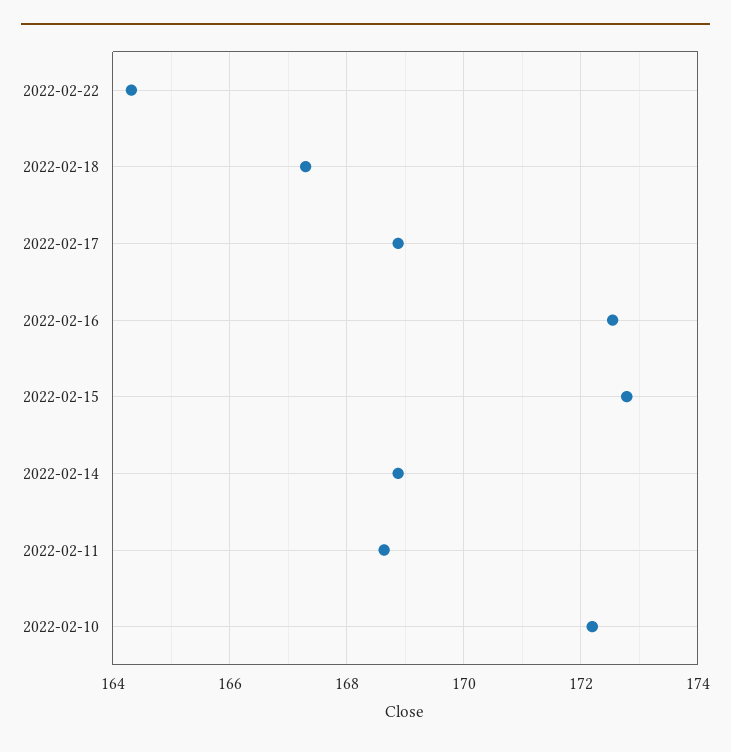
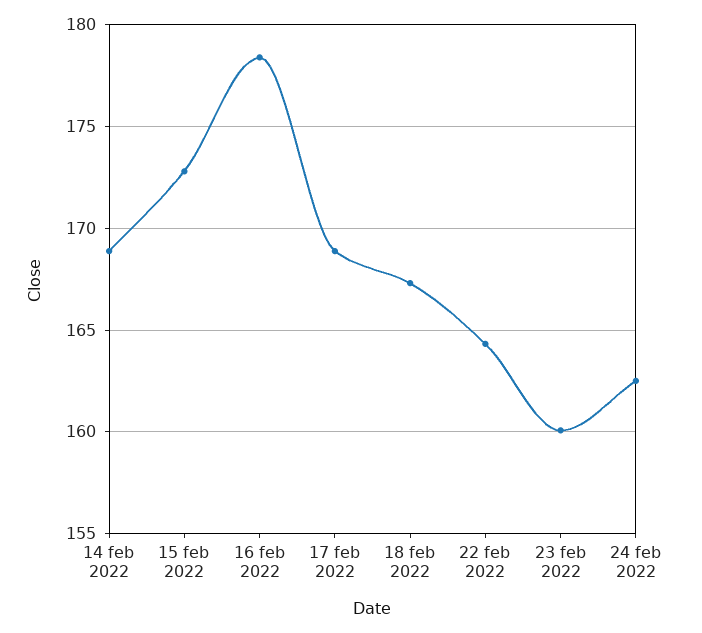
2022-02-16: 172.6 -> 178.5
2022-02-11: 168.6 -> none
2022-02-10: 172.2 -> none
23 feb 2022: none -> 160
24 feb 2022: none -> 162.5

